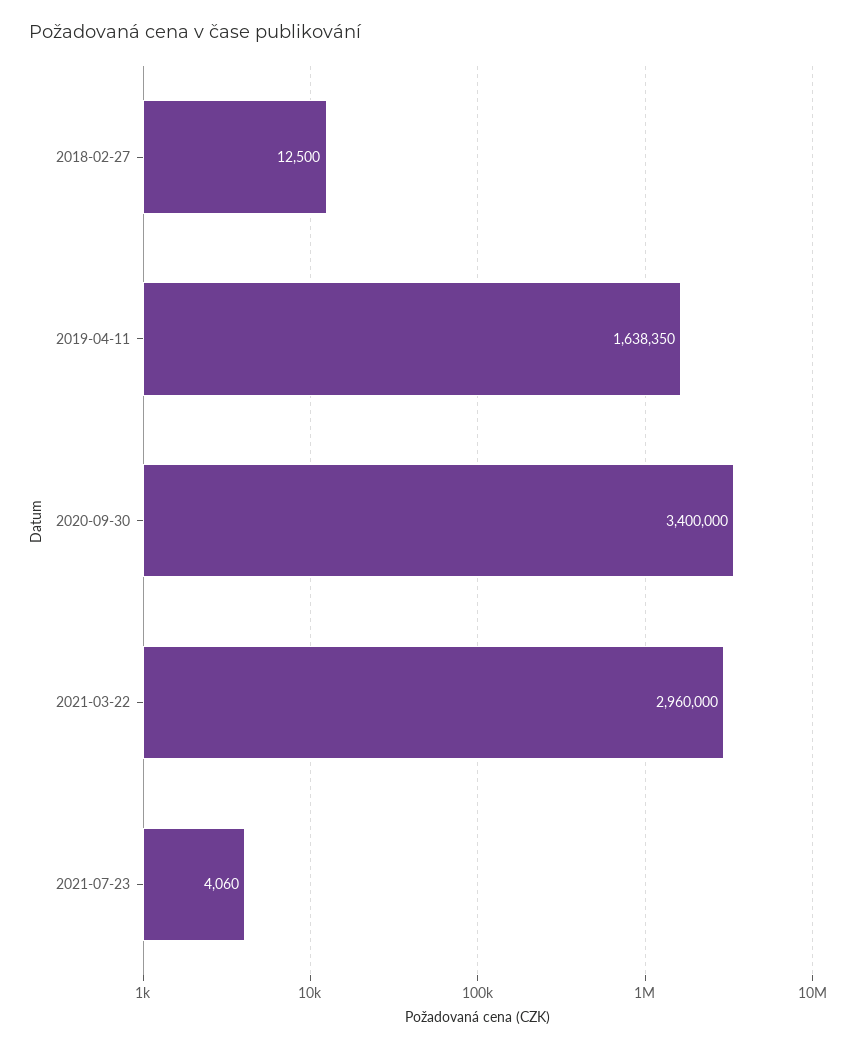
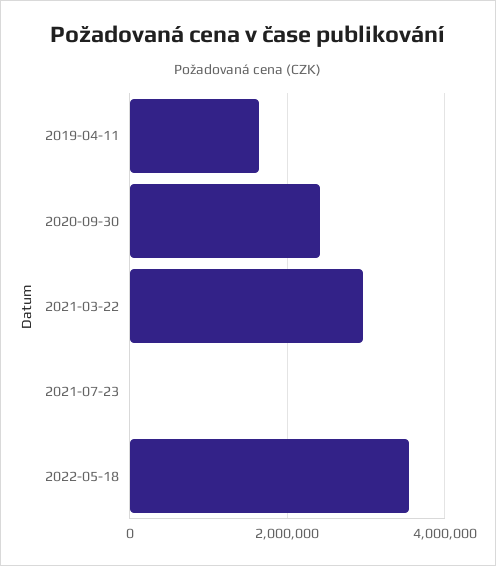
2018-02-27: 12500 -> none
2020-09-30: 3400000 -> 2400000
2022-05-18: none -> 3600000

